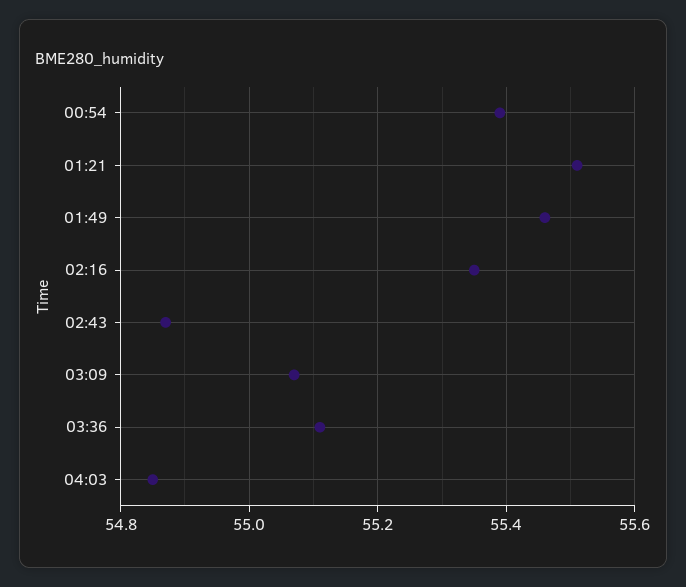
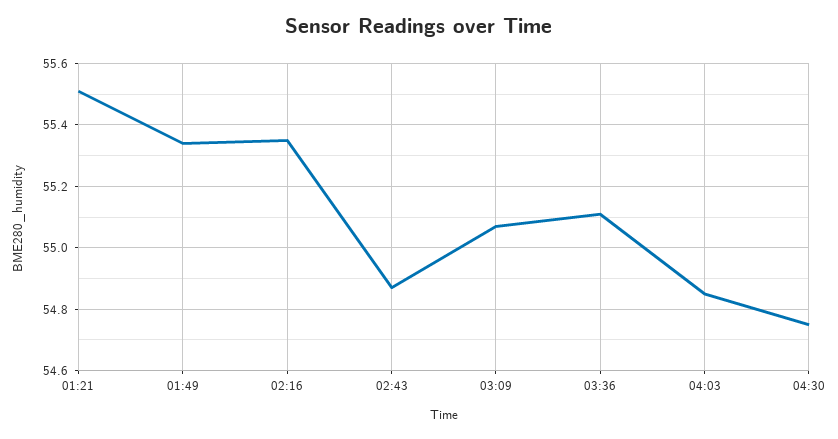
00:54: 55.4 -> none
01:49: 55.45 -> 55.35
04:30: none -> 54.75

